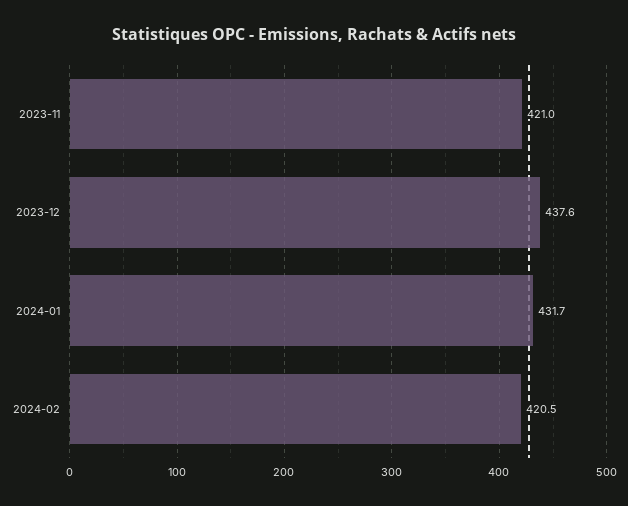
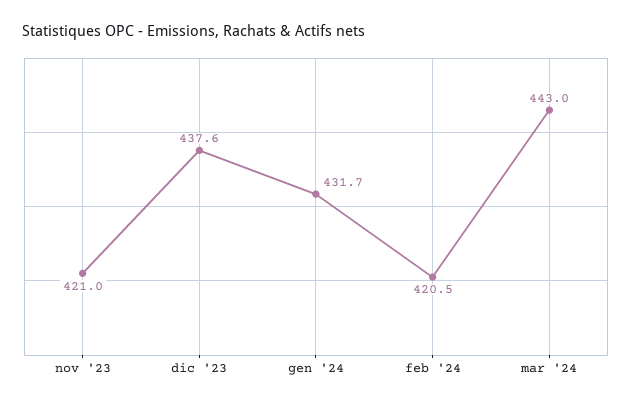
mar '24: none -> 443

